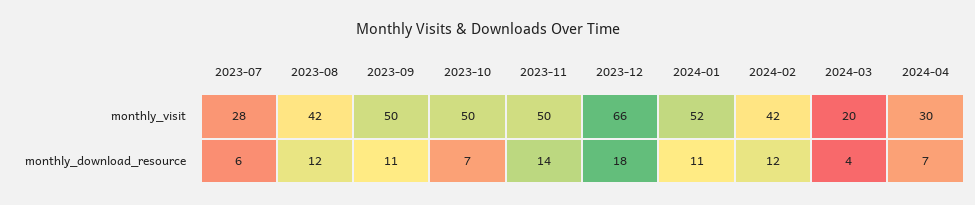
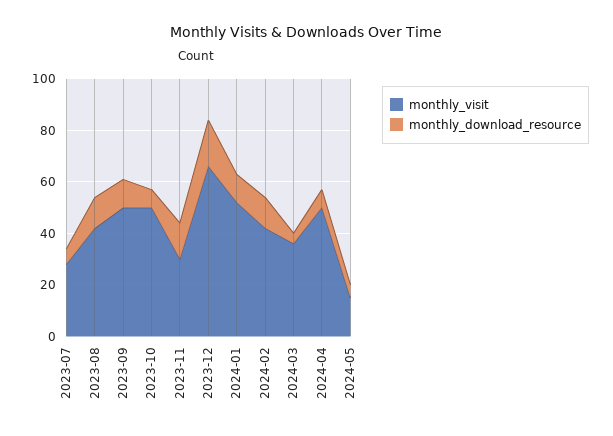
monthly_visit, 2023-11: 50 -> 30
monthly_visit, 2024-03: 20 -> 35
monthly_visit, 2024-04: 30 -> 50
monthly_visit, 2024-05: none -> 15
monthly_download_resource, 2024-05: none -> 5

